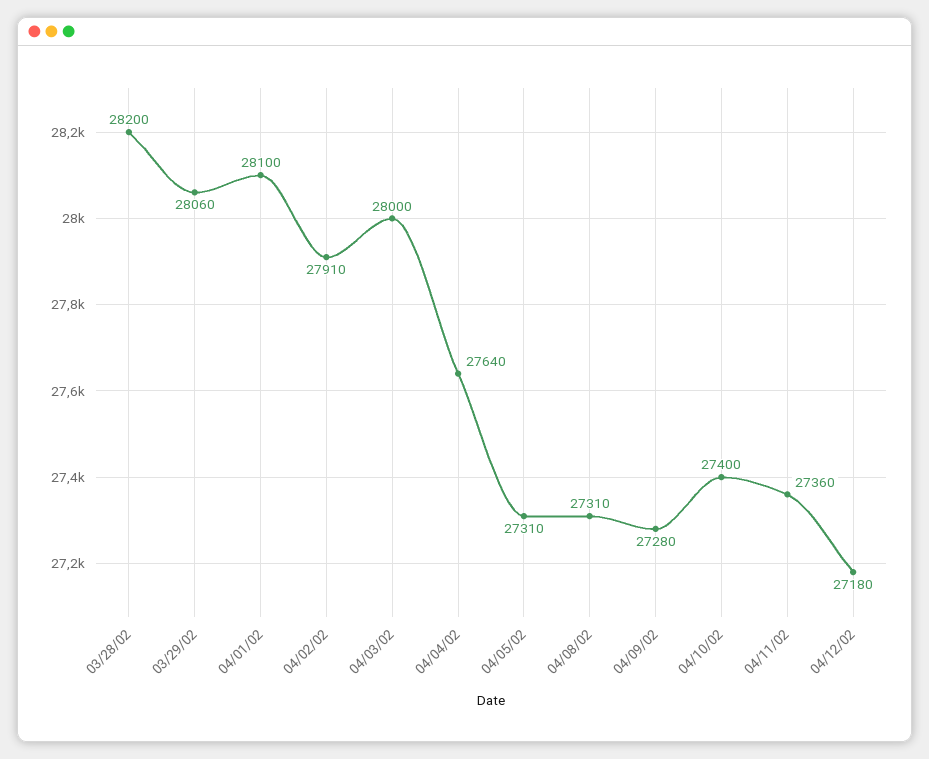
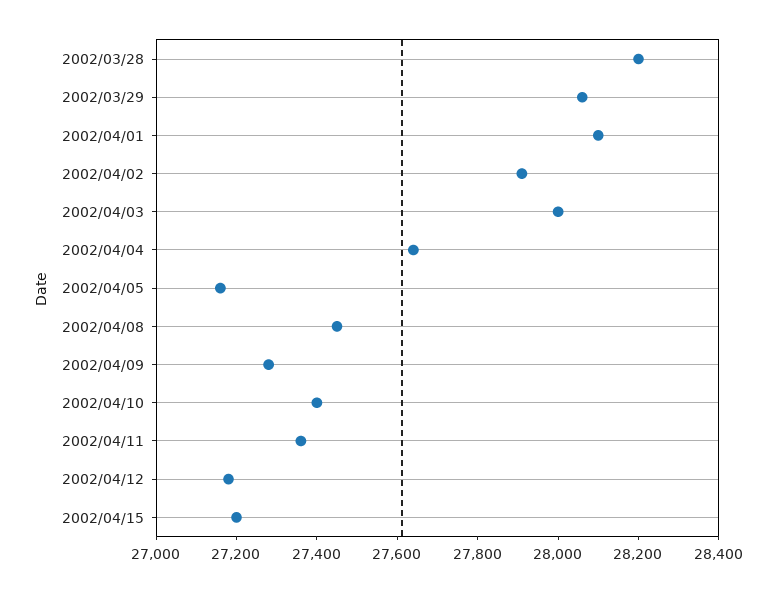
04/05/02: 27310 -> 27150
04/08/02: 27310 -> 27450
2002/04/15: none -> 27200

